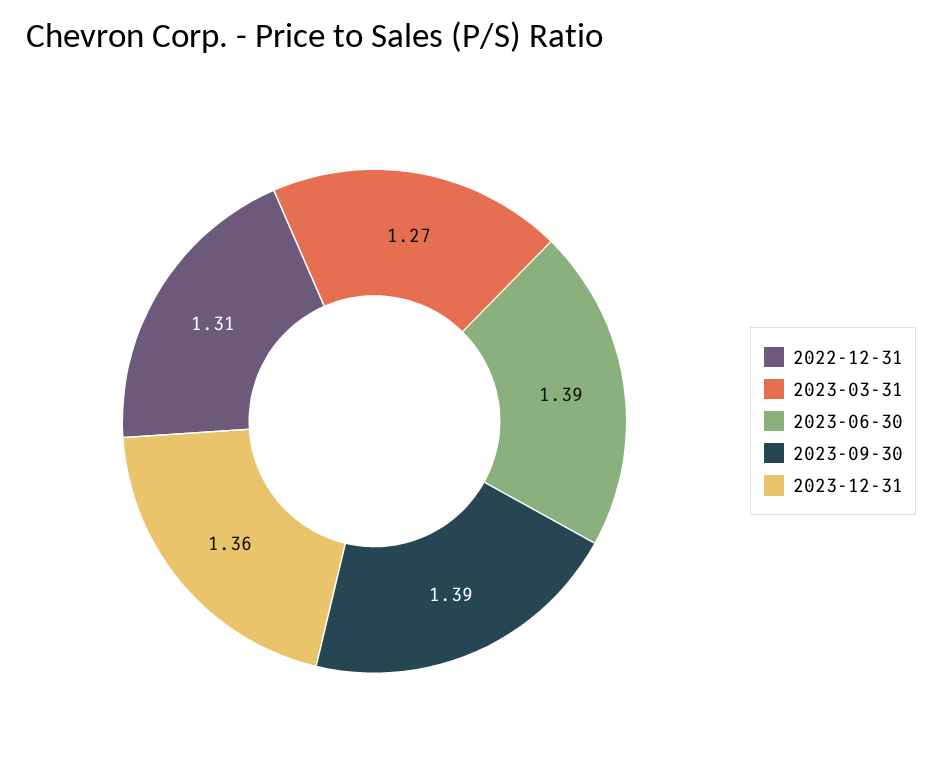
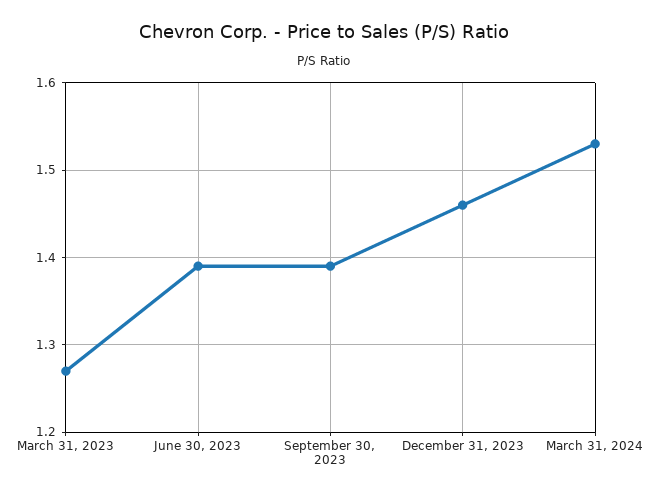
2022-12-31: 1.31 -> none
2023-12-31: 1.36 -> 1.46
March 31, 2024: none -> 1.53

